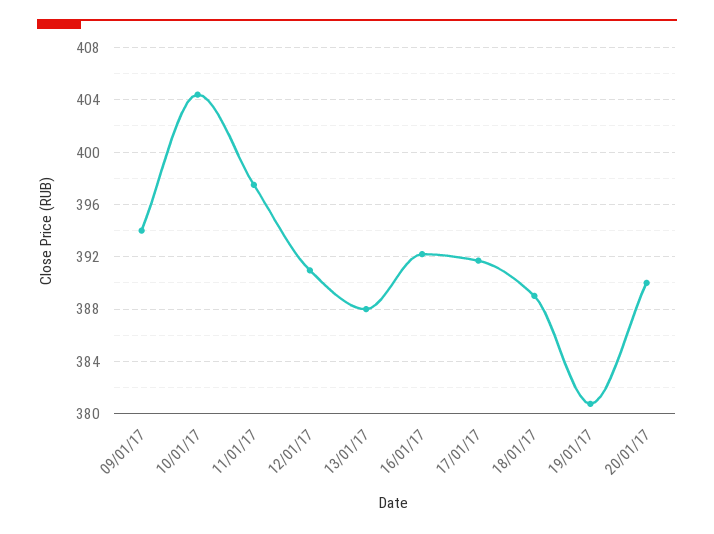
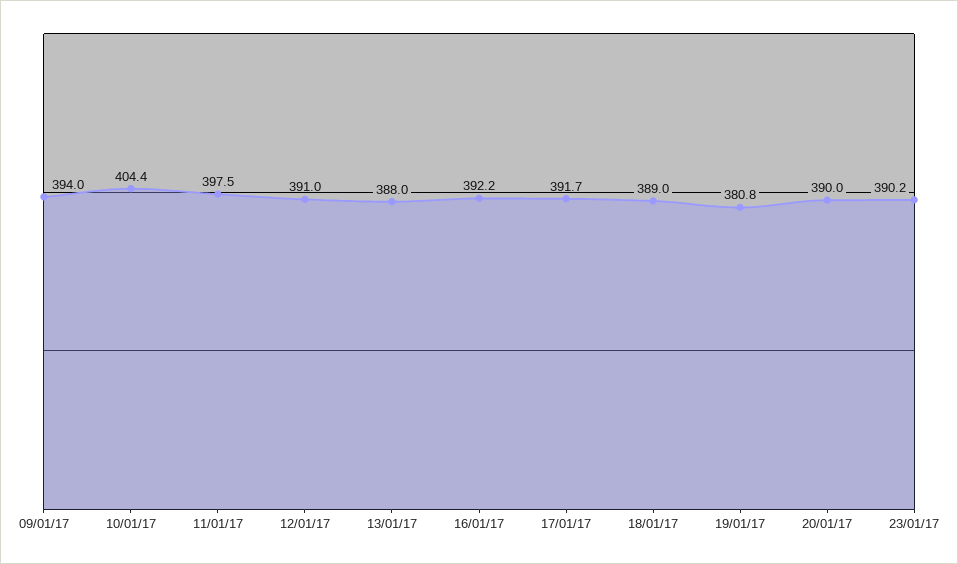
23/01/17: none -> 390.2

